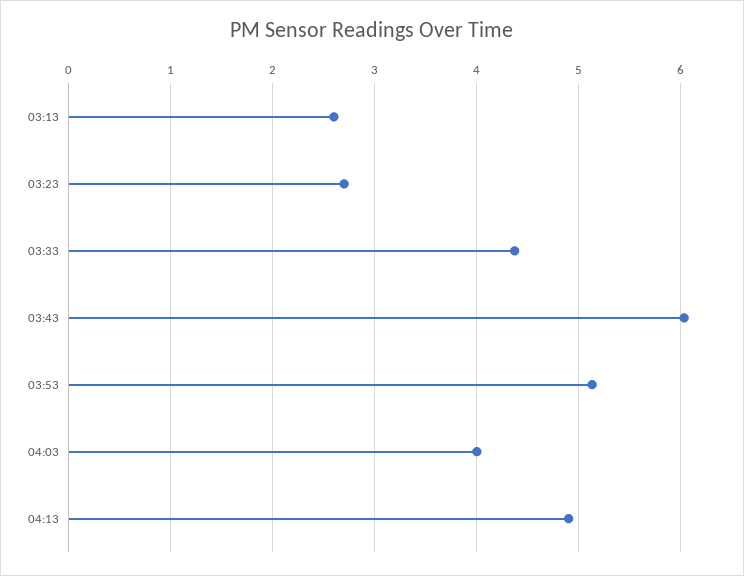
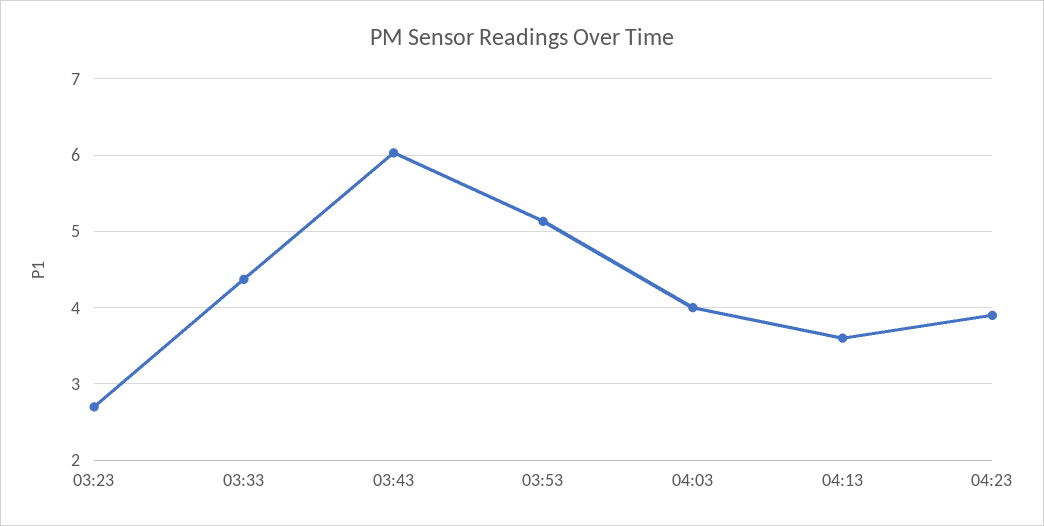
03:13: 2.6 -> none
04:13: 4.9 -> 3.6
04:23: none -> 3.9

